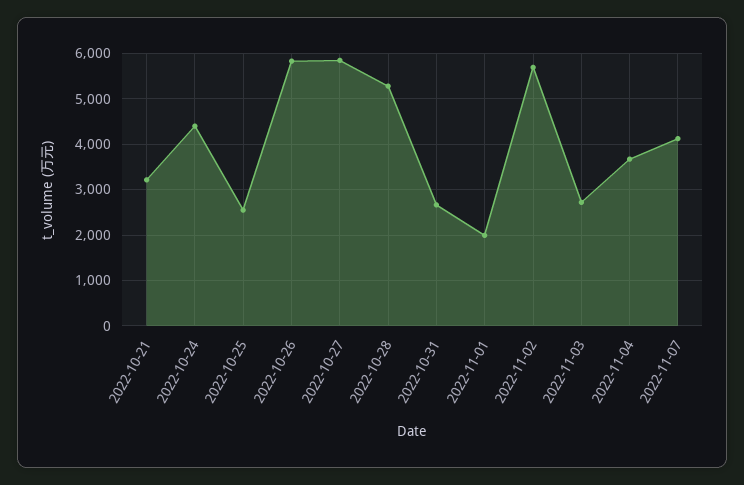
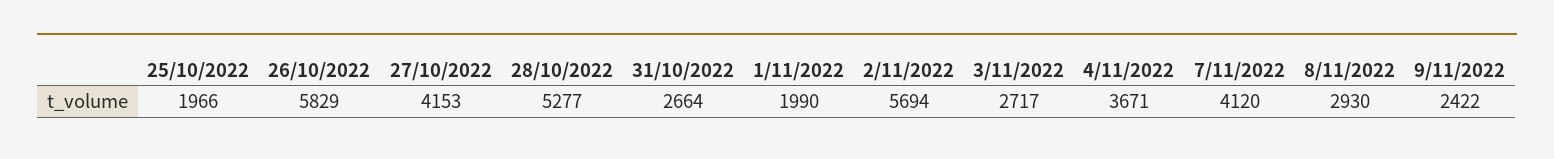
2022-10-21: 3200 -> none
2022-10-24: 4400 -> none
2022-10-25: 2600 -> 1966
2022-10-27: 5800 -> 4153
8/11/2022: none -> 2930
9/11/2022: none -> 2422

